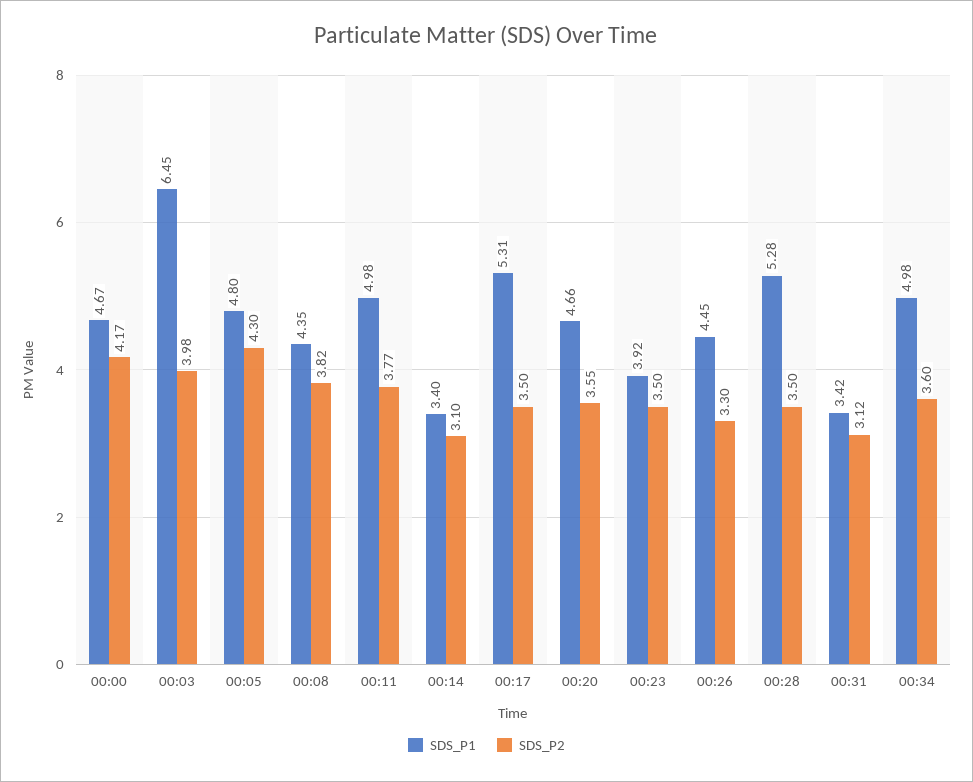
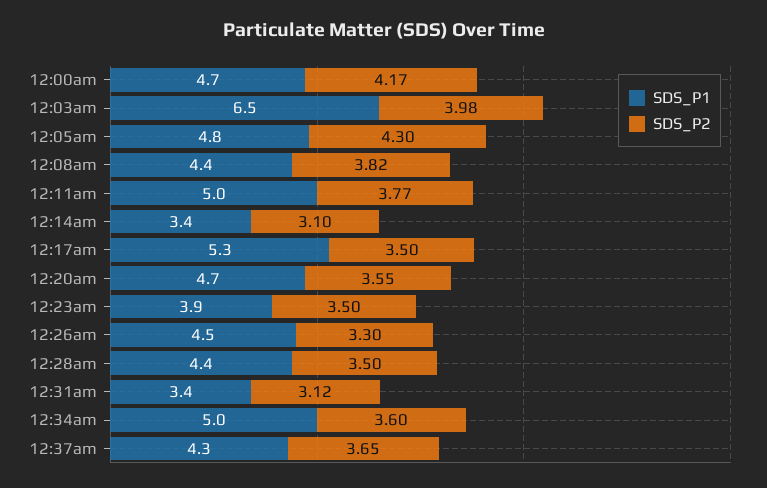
SDS_P1, 00:28: 5.28 -> 4.4
SDS_P1, 12:37am: none -> 4.3
SDS_P2, 12:37am: none -> 3.65

